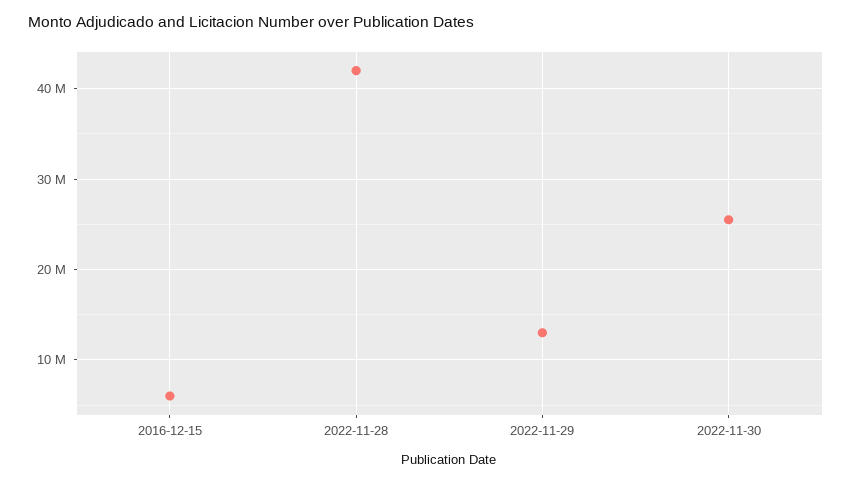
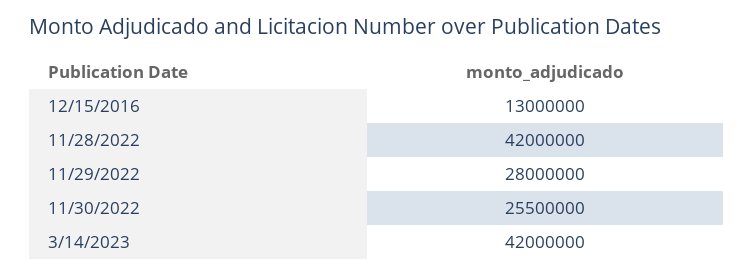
2016-12-15: 6000000 -> 13000000
2022-11-29: 13000000 -> 28000000
3/14/2023: none -> 42000000

